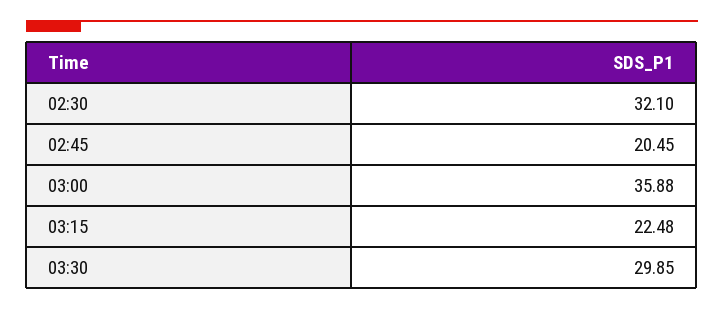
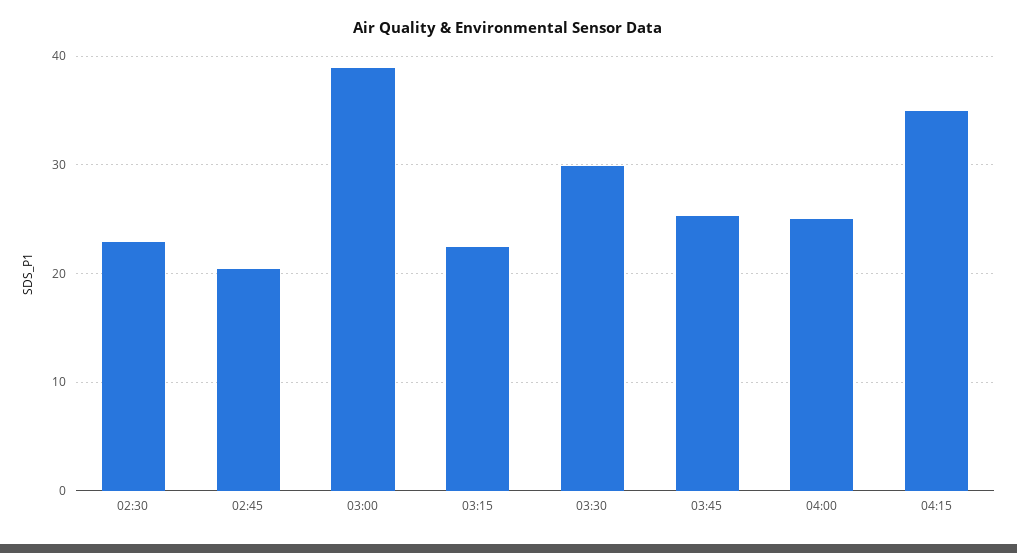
02:30: 32.1 -> 23
03:00: 35.88 -> 39
03:45: none -> 25
04:00: none -> 25
04:15: none -> 35

